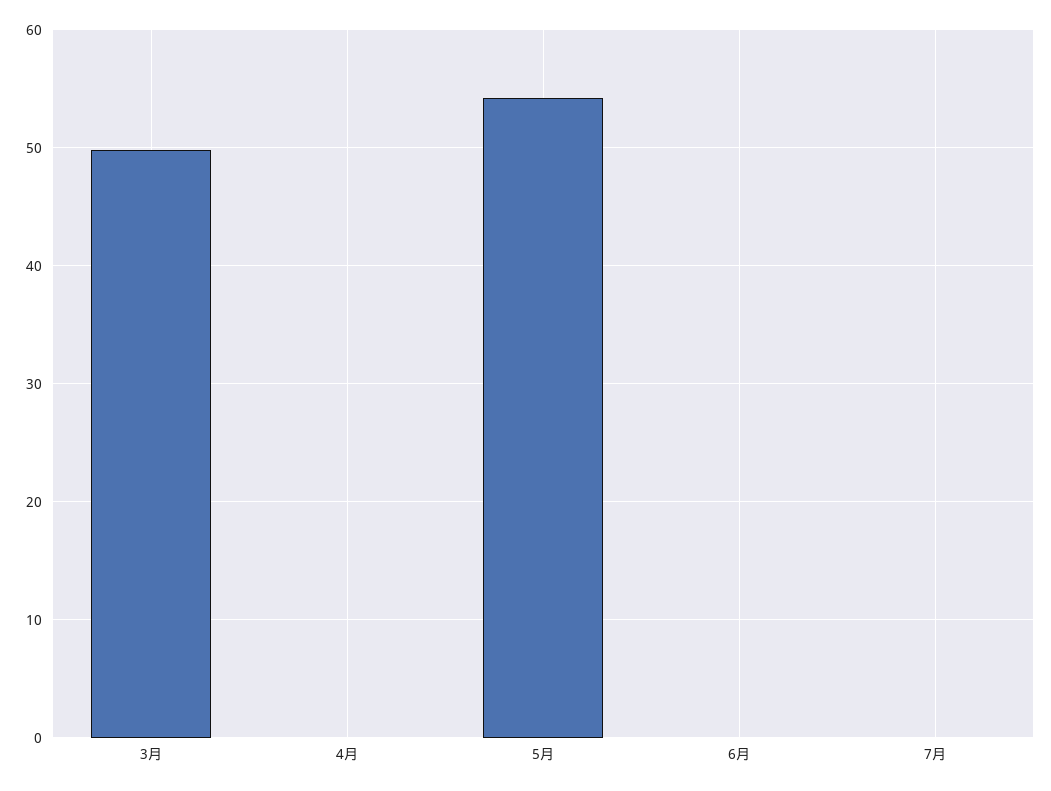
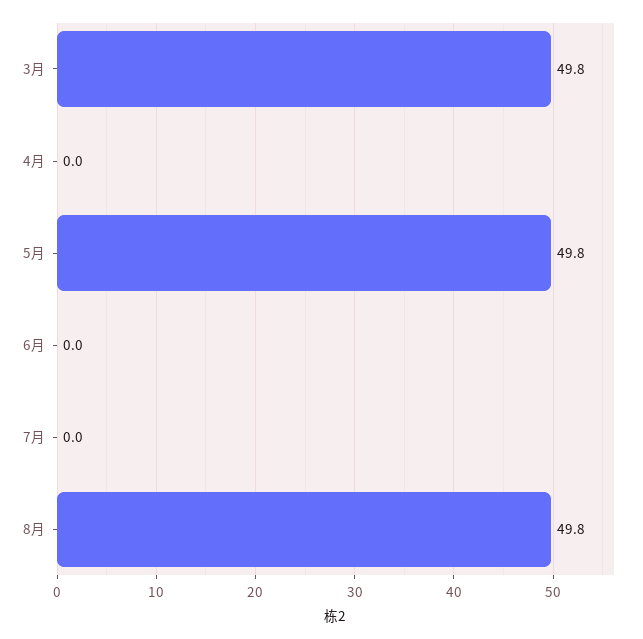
5月: 54 -> 49.8
8月: none -> 49.8

